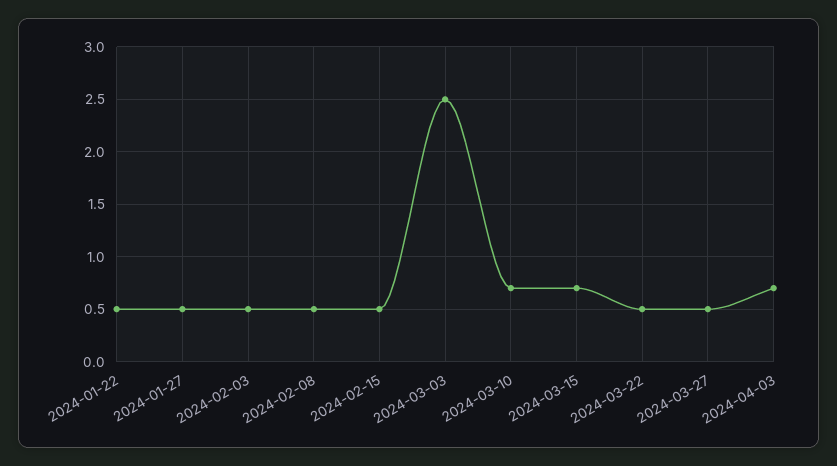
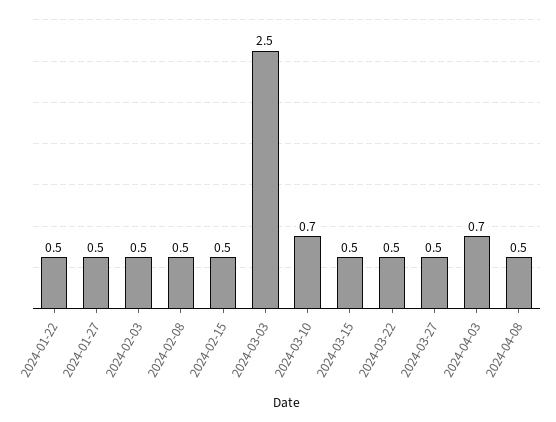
2024-03-15: 0.7 -> 0.5
2024-04-08: none -> 0.5

